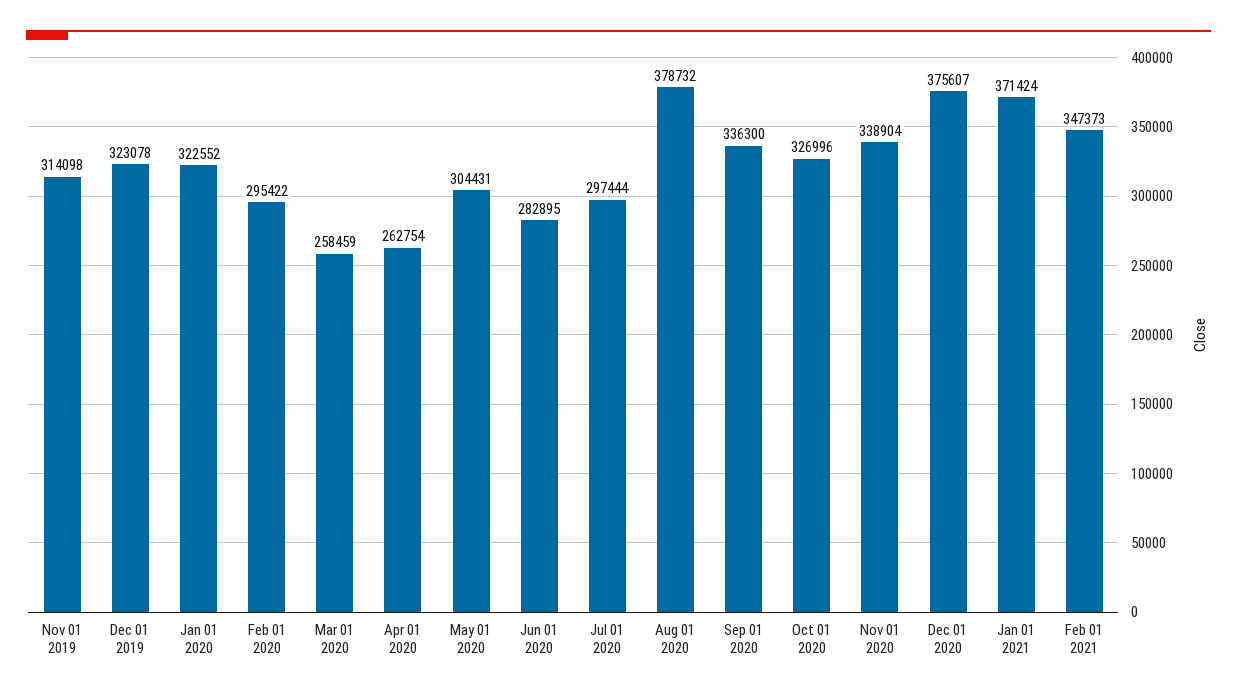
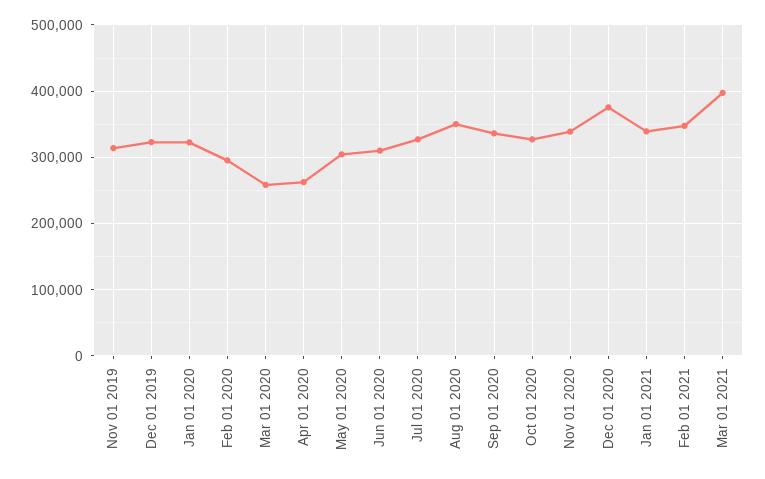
Jun 01 2020: 282895 -> 310000
Jul 01 2020: 297444 -> 330000
Aug 01 2020: 378732 -> 350000
Jan 01 2021: 371424 -> 340000
Mar 01 2021: none -> 400000

